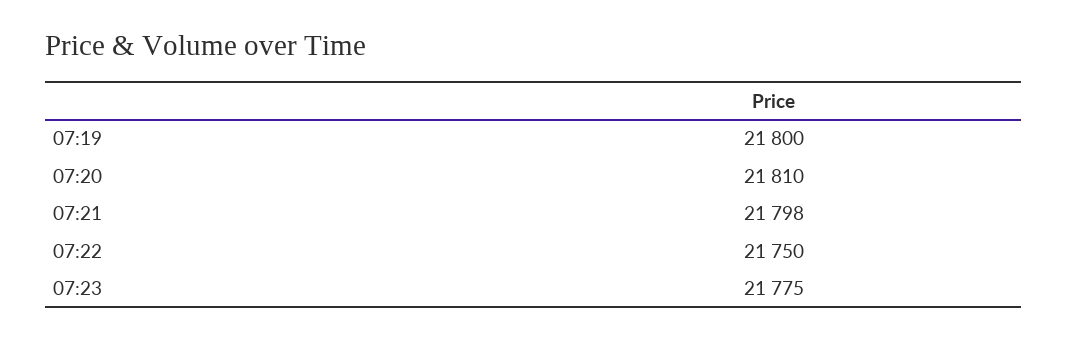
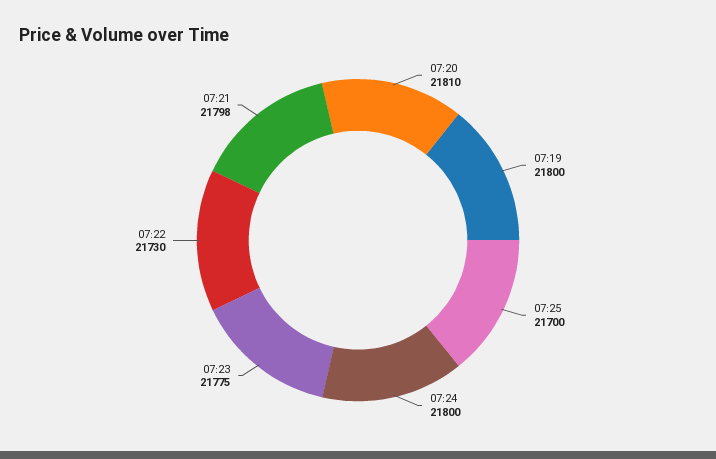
07:22: 21750 -> 21730
07:25: none -> 21700
07:24: none -> 21800

